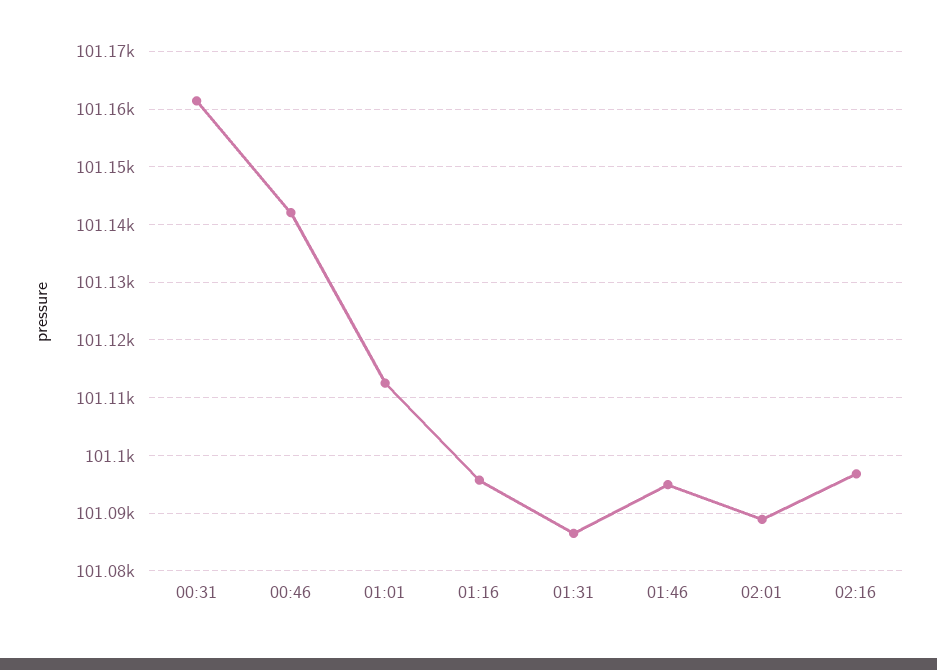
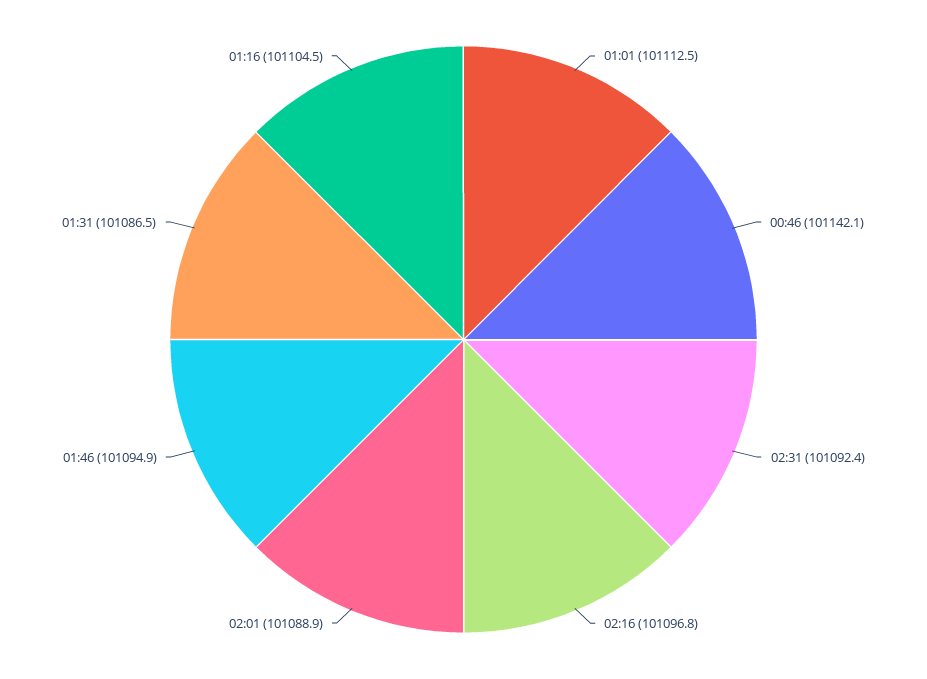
00:31: 101162 -> none
01:16: 101096 -> 101104.5
02:31: none -> 101092.4

